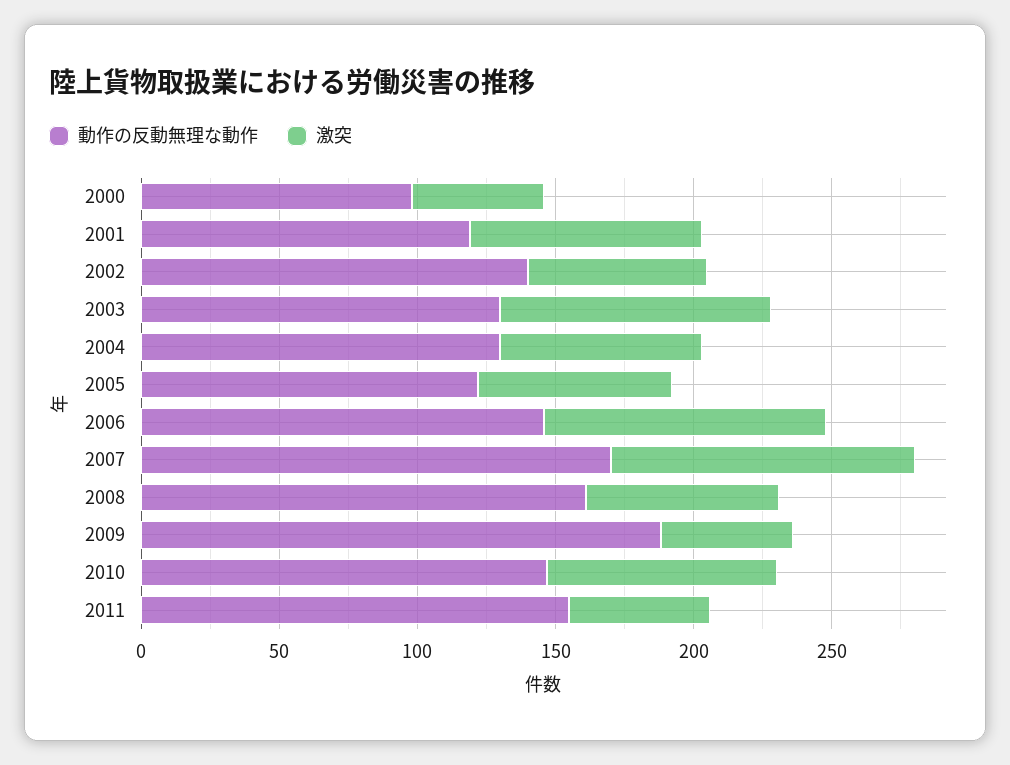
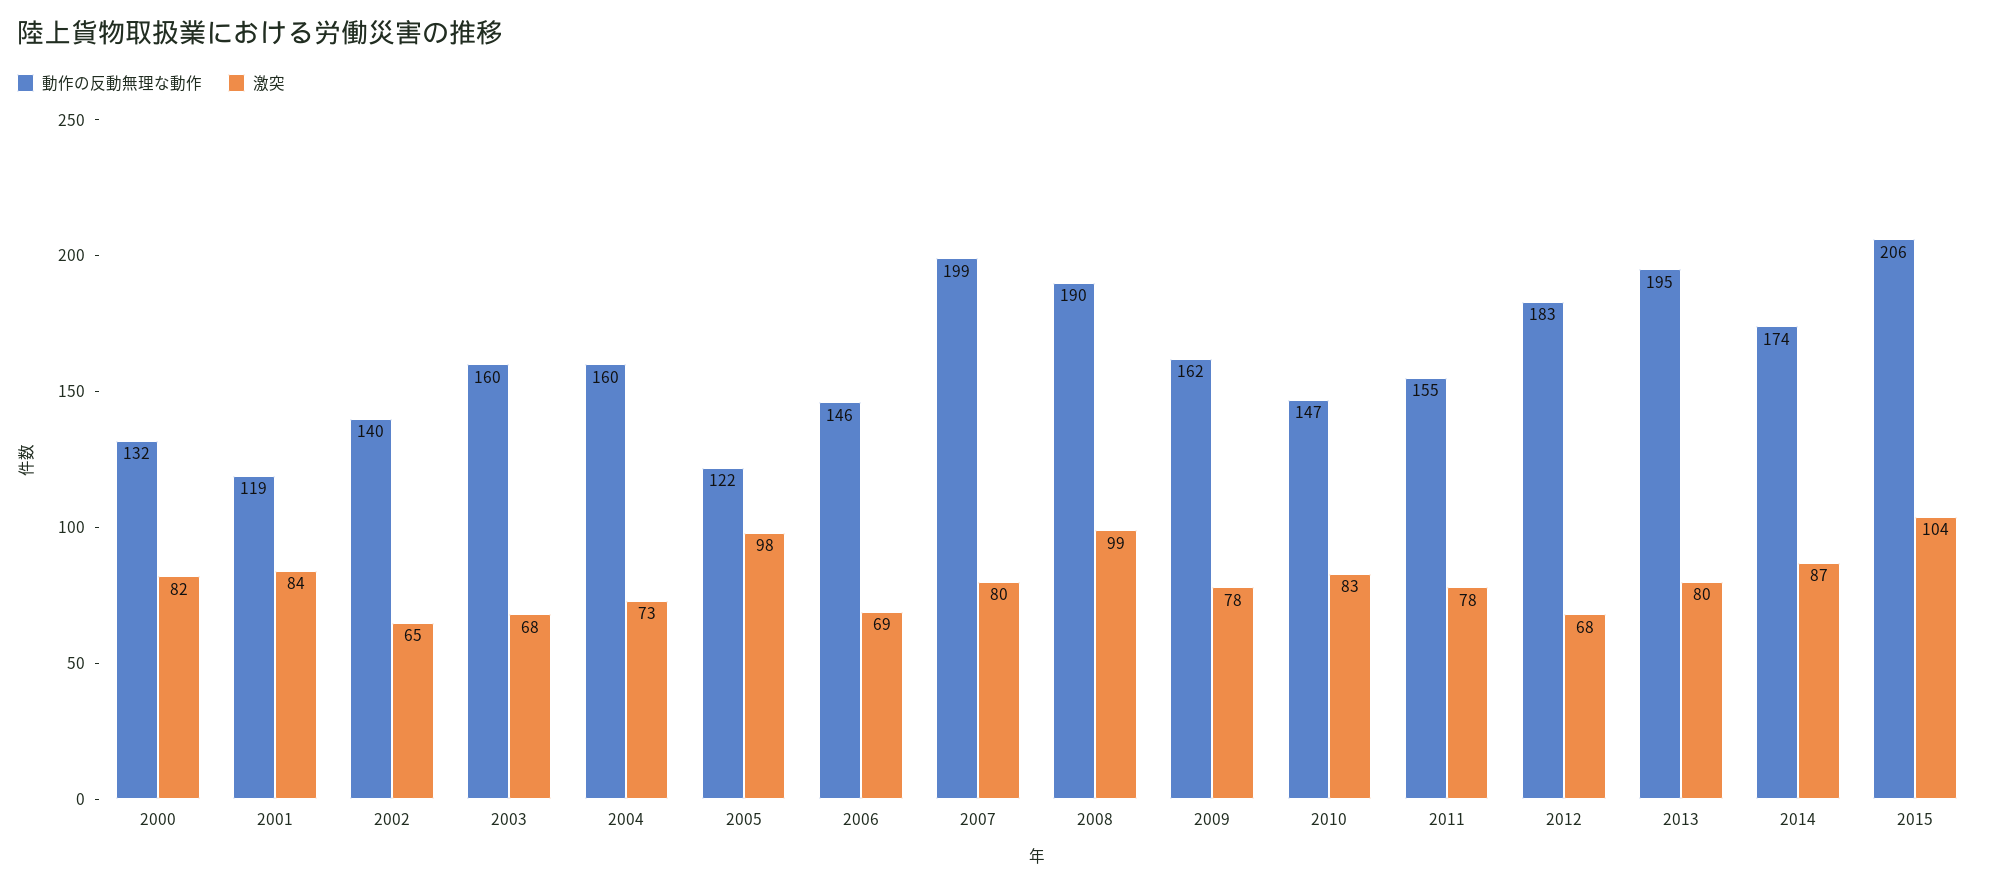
動作の反動無理な動作, 2000: 100 -> 132
激突, 2000: 50 -> 82
動作の反動無理な動作, 2003: 130 -> 160
激突, 2003: 100 -> 68
動作の反動無理な動作, 2004: 130 -> 160
激突, 2005: 70 -> 98
激突, 2006: 100 -> 69
動作の反動無理な動作, 2007: 170 -> 199
激突, 2007: 110 -> 80
動作の反動無理な動作, 2008: 160 -> 190
激突, 2008: 70 -> 99
動作の反動無理な動作, 2009: 190 -> 162
激突, 2009: 50 -> 78
激突, 2011: 50 -> 78
動作の反動無理な動作, 2012: none -> 183
激突, 2012: none -> 68
動作の反動無理な動作, 2013: none -> 195
激突, 2013: none -> 80
動作の反動無理な動作, 2014: none -> 174
激突, 2014: none -> 87
動作の反動無理な動作, 2015: none -> 206
激突, 2015: none -> 104

